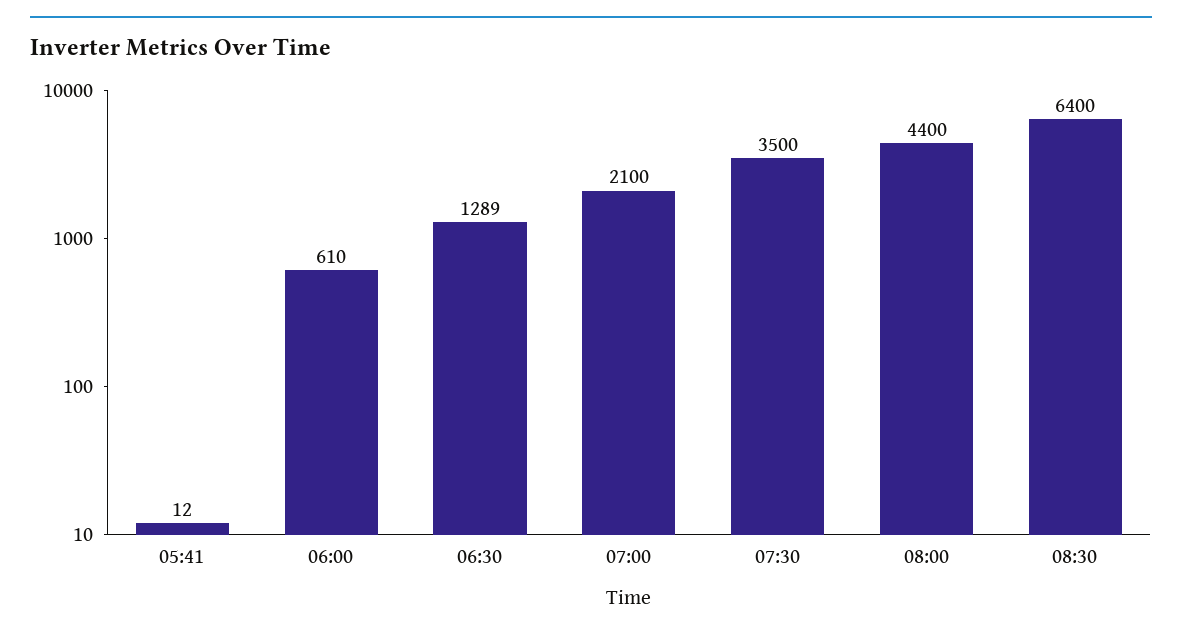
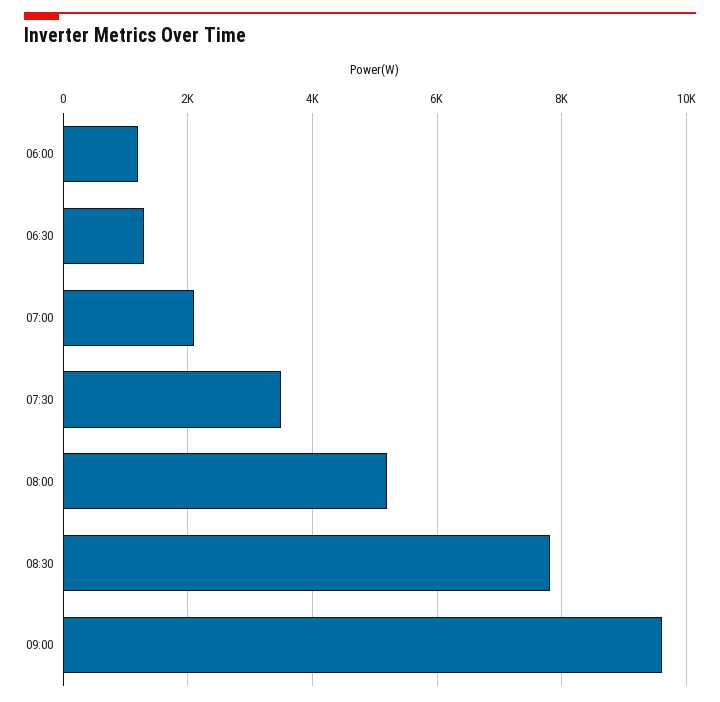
05:41: 12 -> none
06:00: 610 -> 1200
08:00: 4400 -> 5200
08:30: 6400 -> 7800
09:00: none -> 9600

